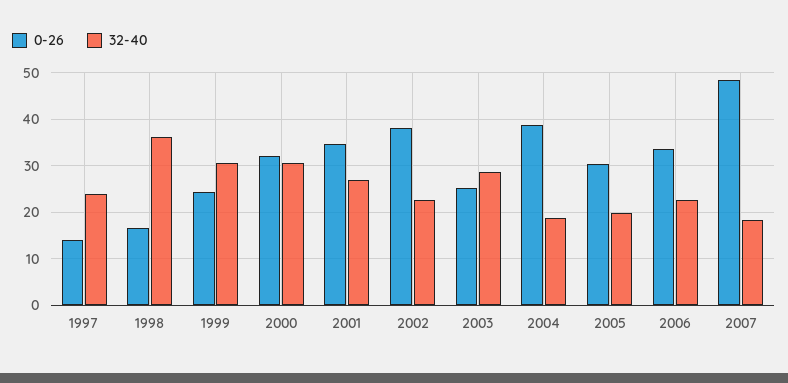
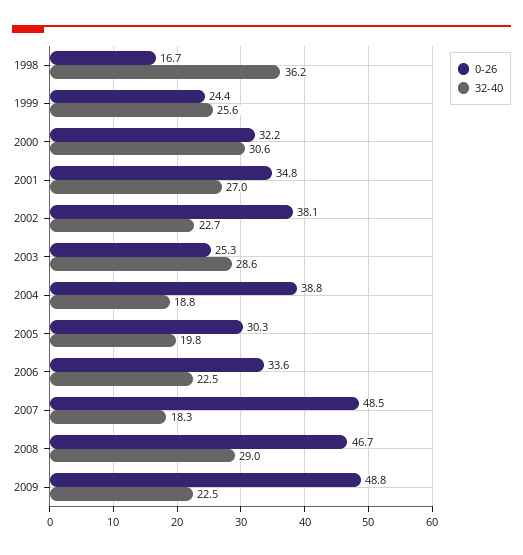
0-26, 1997: 14 -> none
32-40, 1997: 24 -> none
32-40, 1999: 30 -> 25.6
0-26, 2008: none -> 46.7
32-40, 2008: none -> 29
0-26, 2009: none -> 48.8
32-40, 2009: none -> 22.5

